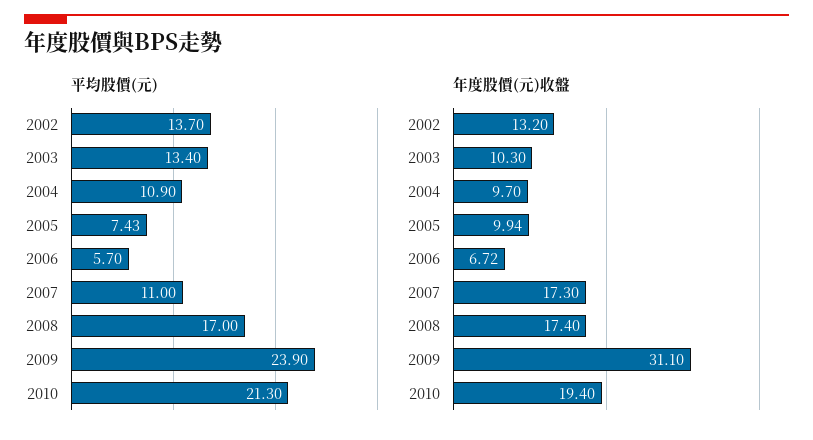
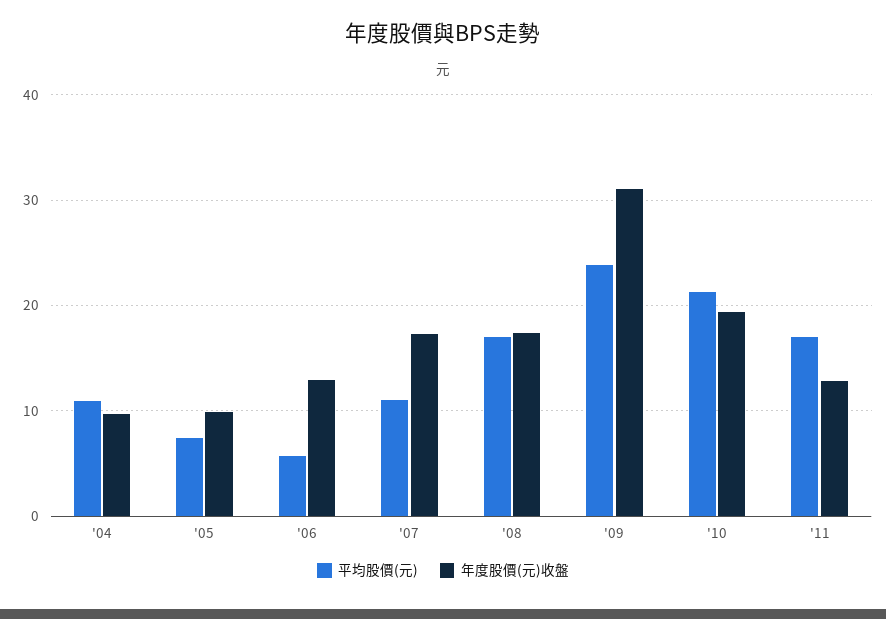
平均股價(元), 2002: 13.7 -> none
平均股價(元), 2003: 13.4 -> none
年度股價(元)收盤, 2002: 13.2 -> none
年度股價(元)收盤, 2003: 10.3 -> none
年度股價(元)收盤, 2006: 6.72 -> 13
平均股價(元), '11: none -> 17
年度股價(元)收盤, '11: none -> 13

